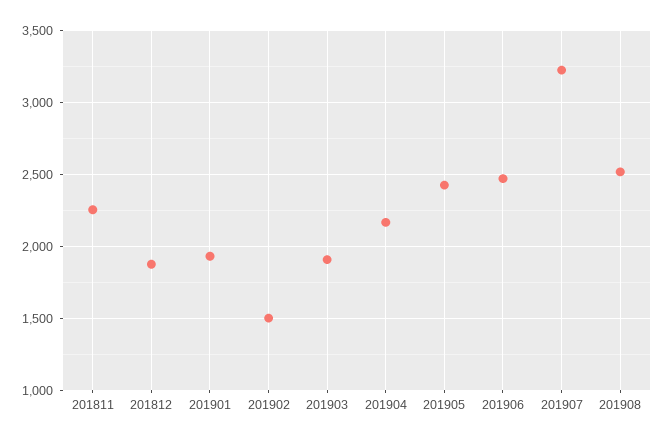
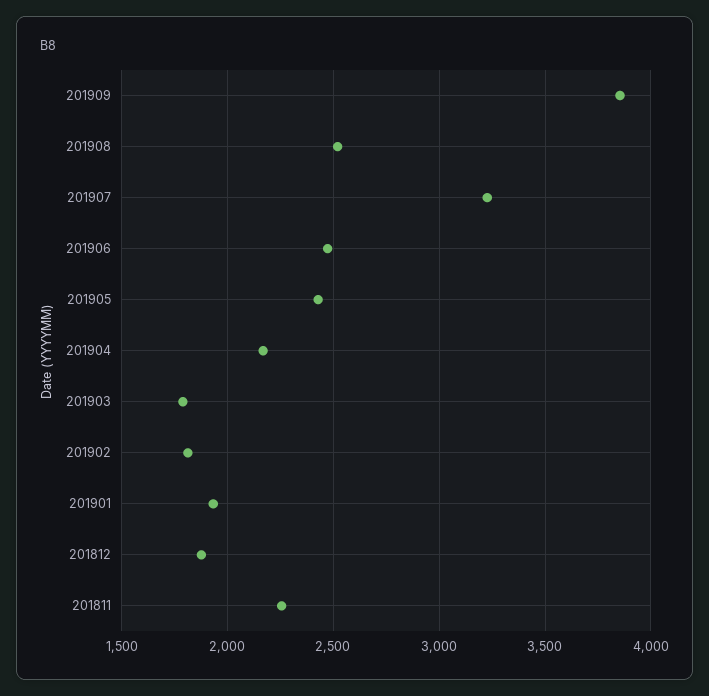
201902: 1500 -> 1800
201903: 1900 -> 1800
201909: none -> 3850

